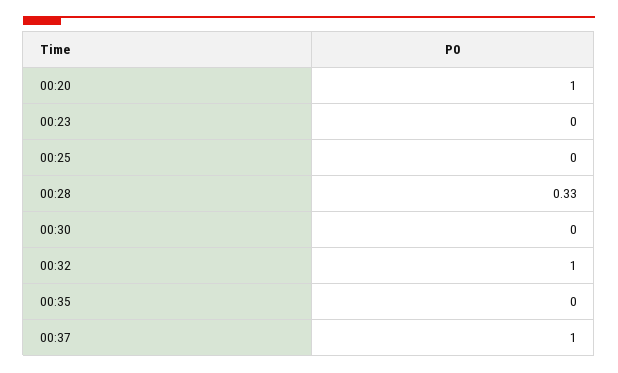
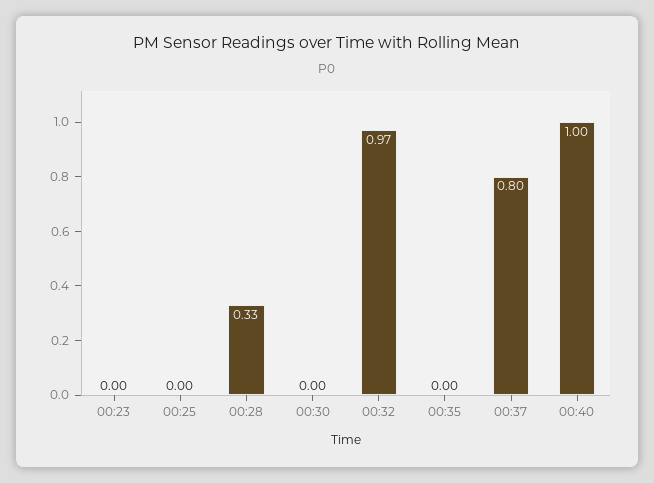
00:20: 1 -> none
00:32: 1 -> 0.97
00:37: 1 -> 0.8
00:40: none -> 1

